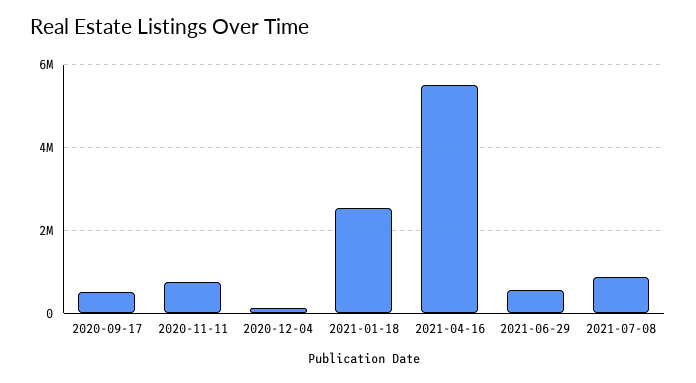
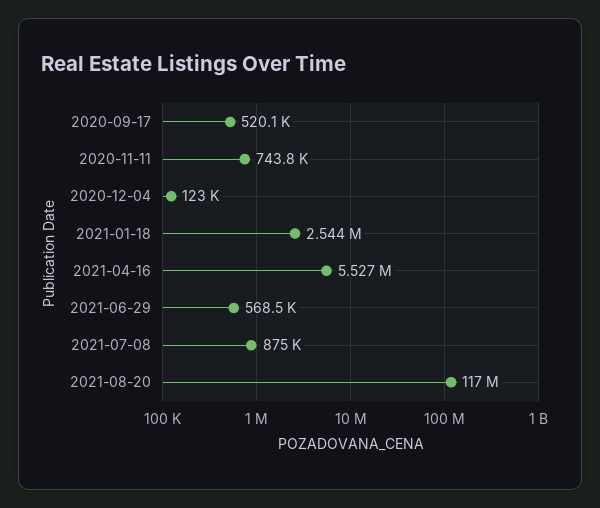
2021-08-20: none -> 117000000

